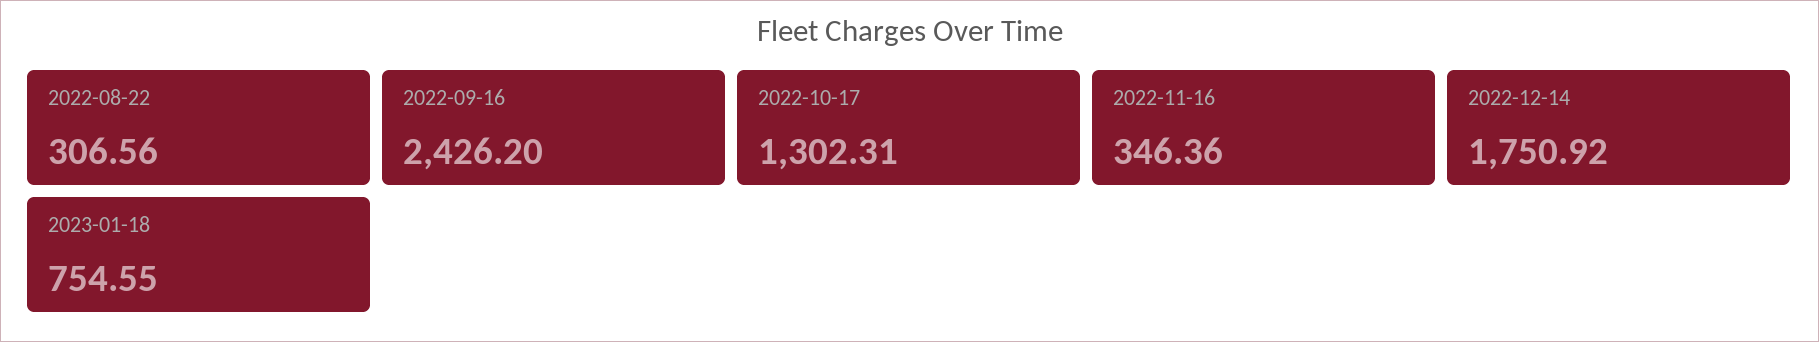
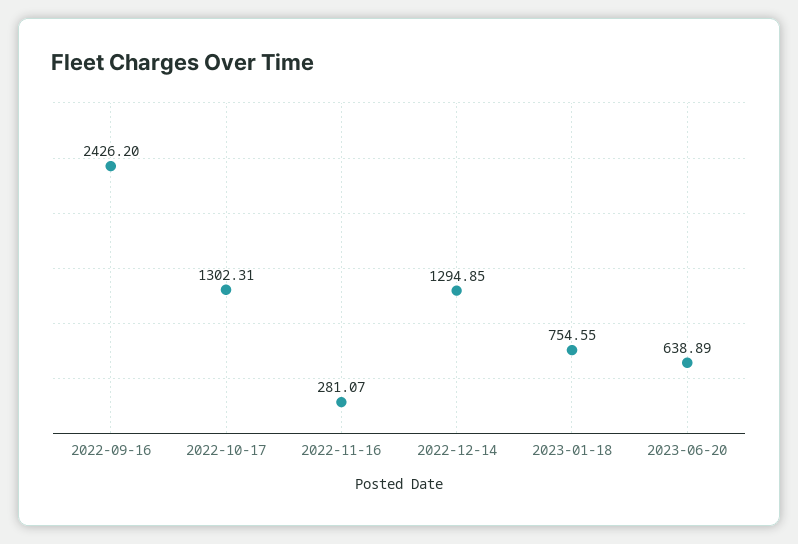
2022-08-22: 306.56 -> none
2022-11-16: 346.36 -> 281.07
2022-12-14: 1750.92 -> 1294.85
2023-06-20: none -> 638.89

